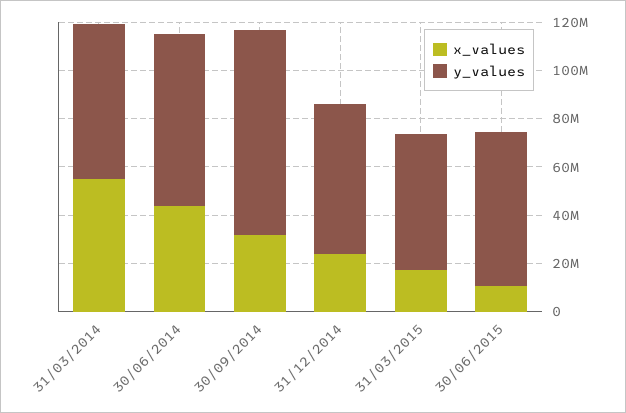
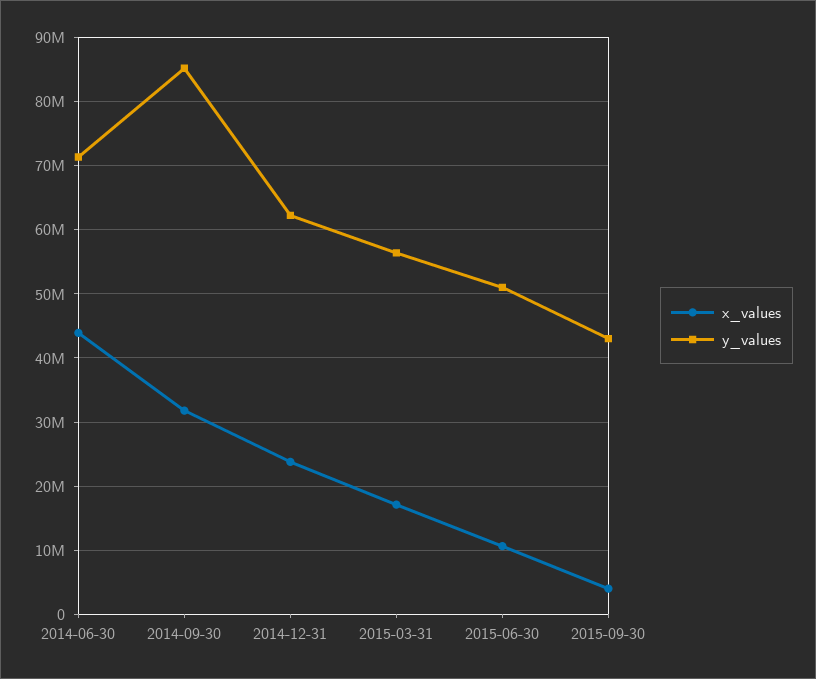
x_values, 31/03/2014: 55000000 -> none
y_values, 31/03/2014: 65000000 -> none
y_values, 30/06/2015: 65000000 -> 51000000
x_values, 2015-09-30: none -> 4000000
y_values, 2015-09-30: none -> 43000000

